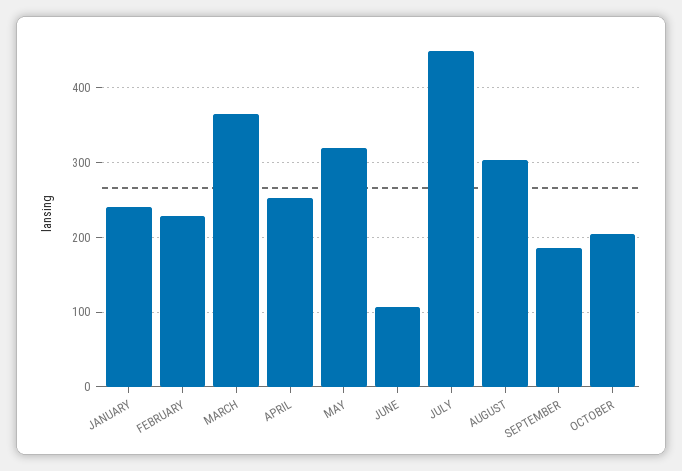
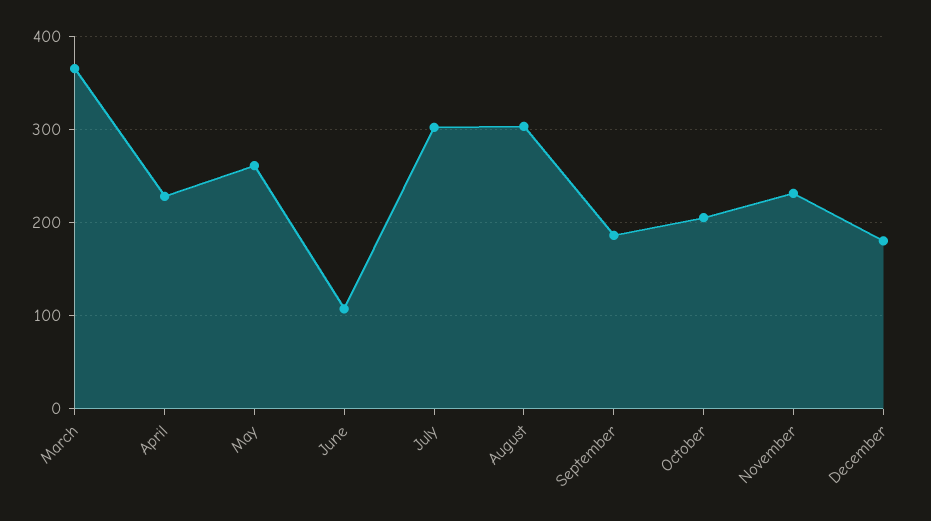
JANUARY: 240 -> none
FEBRUARY: 230 -> none
APRIL: 250 -> 230
MAY: 320 -> 260
JULY: 450 -> 300
November: none -> 230
December: none -> 180

